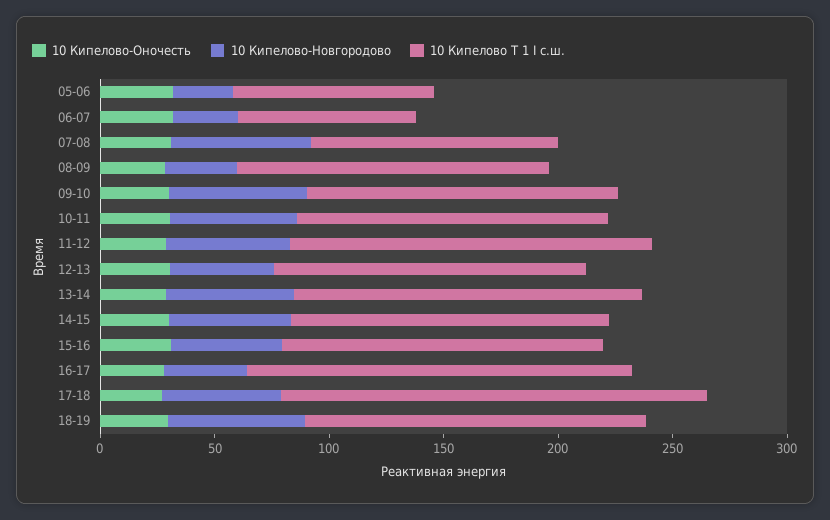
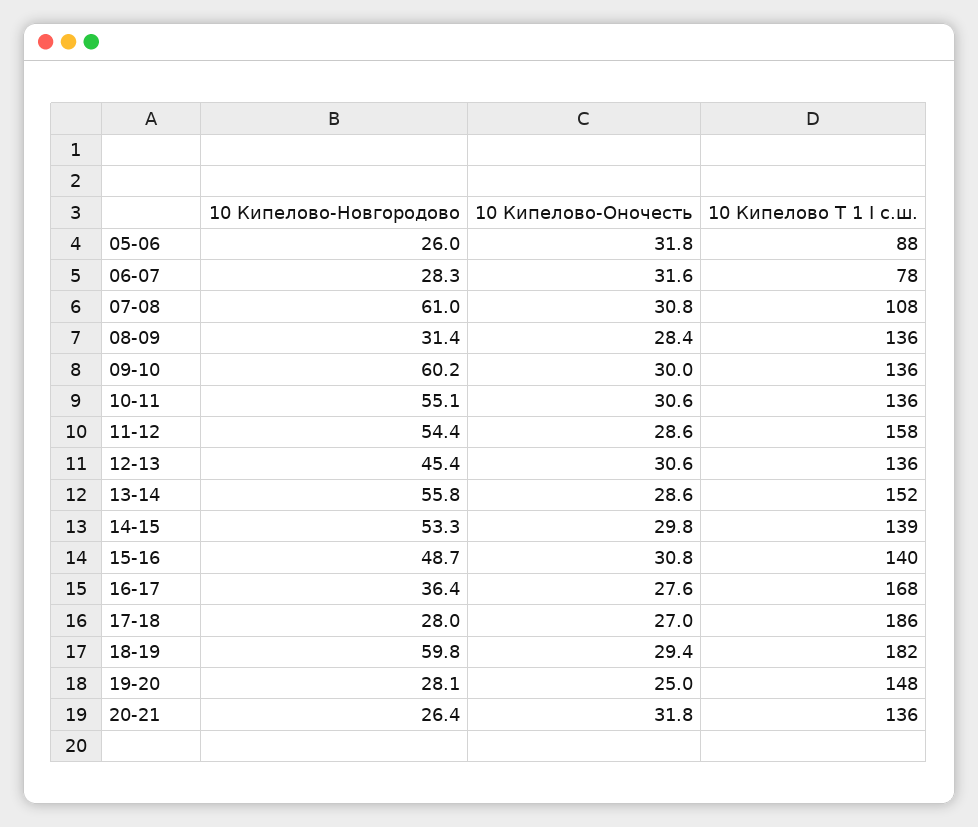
10 Кипелово-Новгородово, 17-18: 50 -> 28
10 Кипелово Т 1 I с.ш., 18-19: 150 -> 182
10 Кипелово-Новгородово, 19-20: none -> 28.1
10 Кипелово-Оночесть, 19-20: none -> 25
10 Кипелово Т 1 I с.ш., 19-20: none -> 148
10 Кипелово-Новгородово, 20-21: none -> 26.4
10 Кипелово-Оночесть, 20-21: none -> 31.8
10 Кипелово Т 1 I с.ш., 20-21: none -> 136

